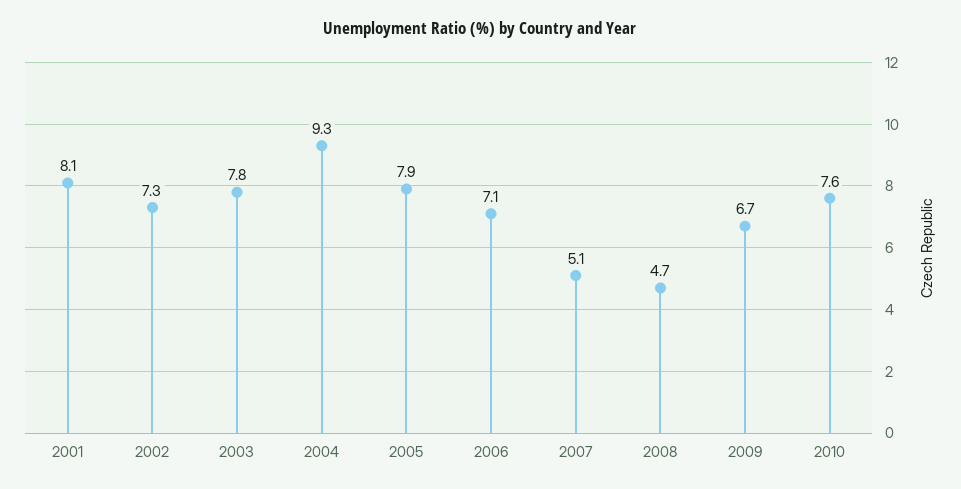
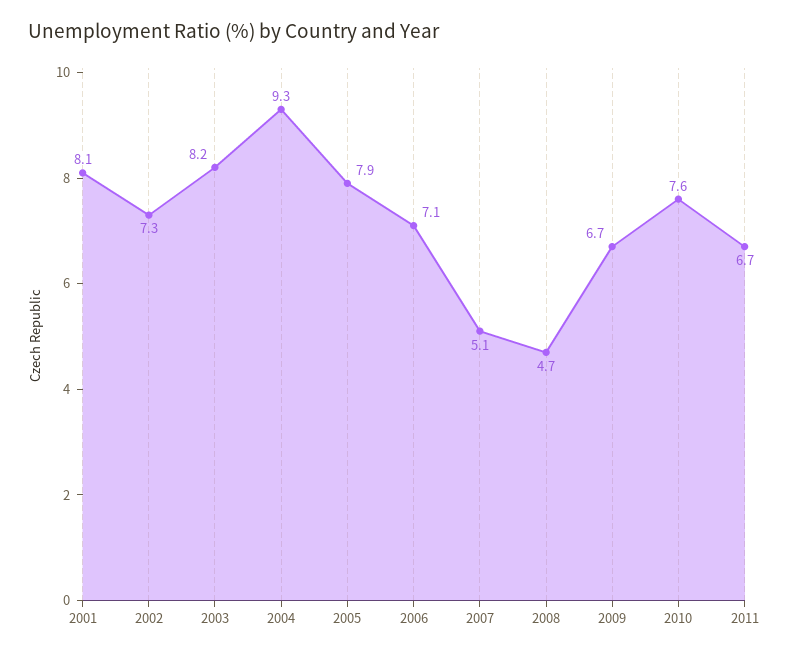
2003: 7.8 -> 8.2
2011: none -> 6.7

